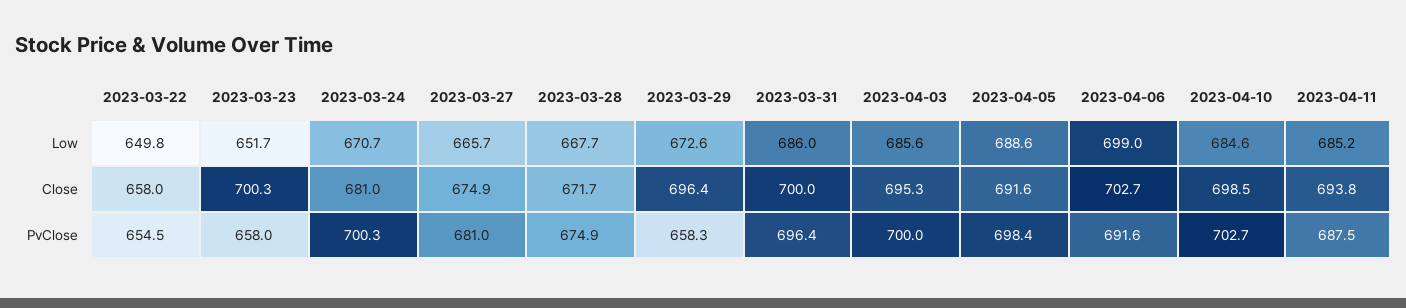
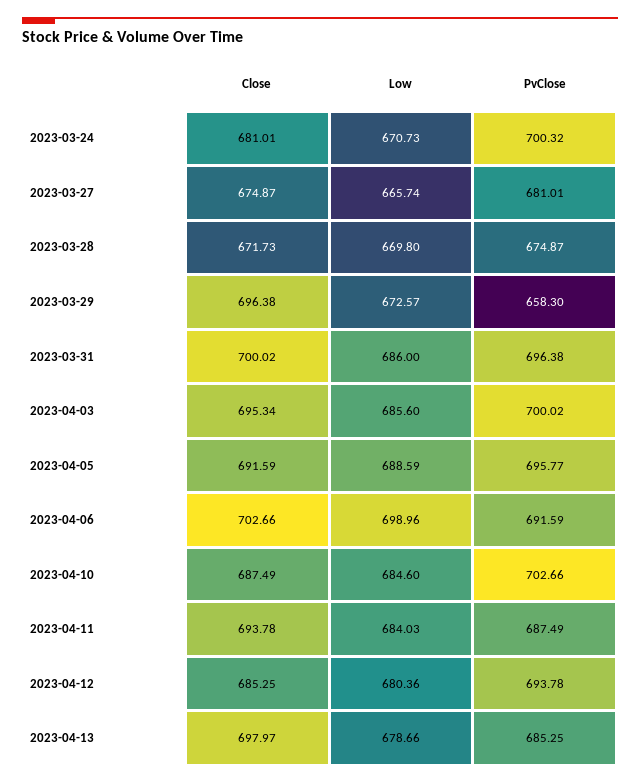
2023-03-22, Low: 649.8 -> none
2023-03-23, Low: 651.7 -> none
2023-03-28, Low: 667.7 -> 669.8
2023-04-11, Low: 685.2 -> 684.03
2023-03-22, Close: 658 -> none
2023-03-23, Close: 700.3 -> none
2023-04-10, Close: 698.5 -> 687.49
2023-03-22, PvClose: 654.5 -> none
2023-03-23, PvClose: 658 -> none
2023-04-05, PvClose: 698.4 -> 695.77
2023-04-12, Close: none -> 685.25
2023-04-12, Low: none -> 680.36
2023-04-12, PvClose: none -> 693.78
2023-04-13, Close: none -> 697.97
2023-04-13, Low: none -> 678.66
2023-04-13, PvClose: none -> 685.25

